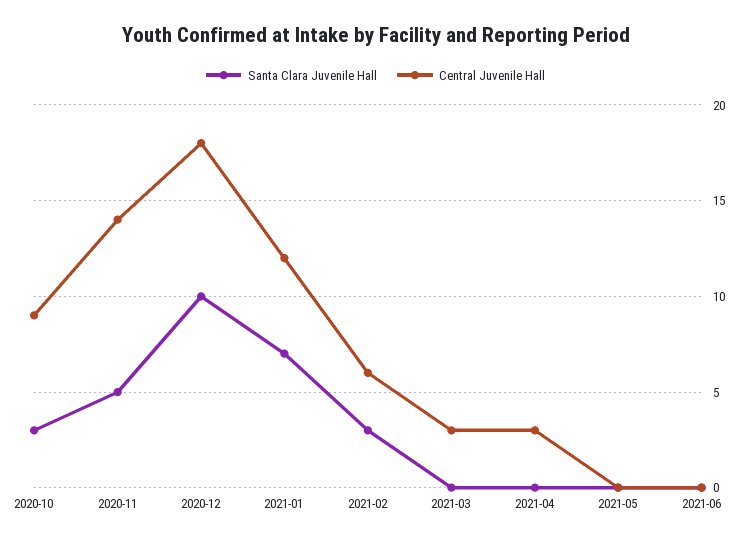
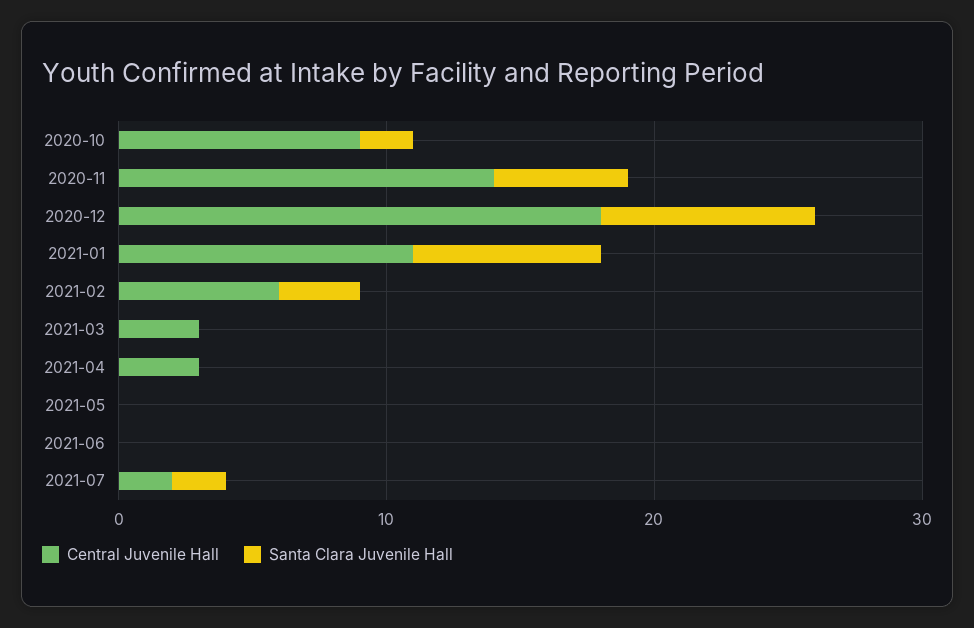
Santa Clara Juvenile Hall, 2020-10: 3 -> 2
Santa Clara Juvenile Hall, 2020-12: 10 -> 8
Central Juvenile Hall, 2021-01: 12 -> 11
Central Juvenile Hall, 2021-07: none -> 2
Santa Clara Juvenile Hall, 2021-07: none -> 2

